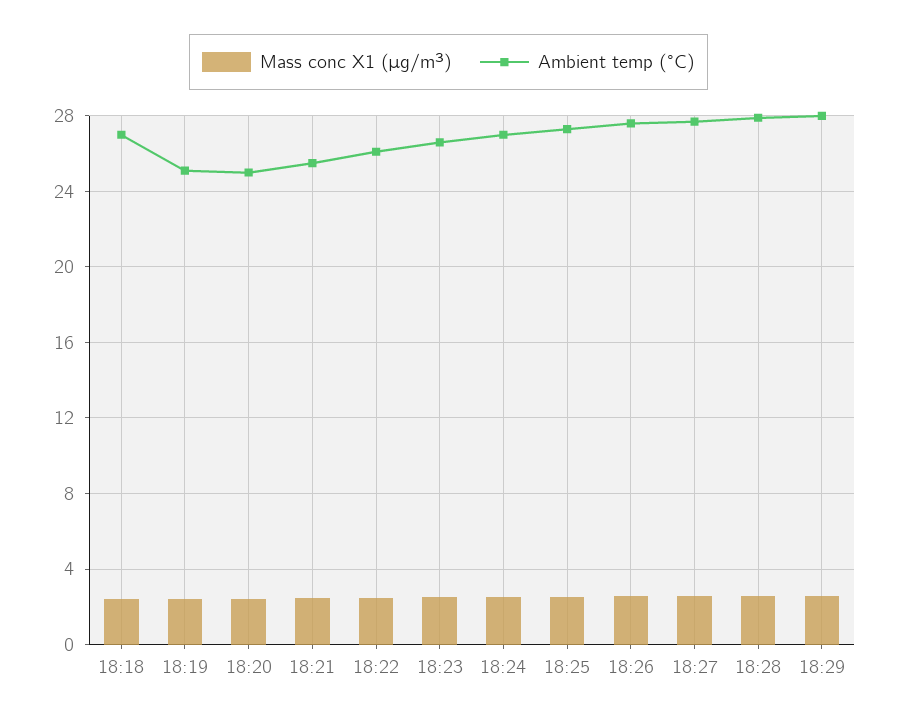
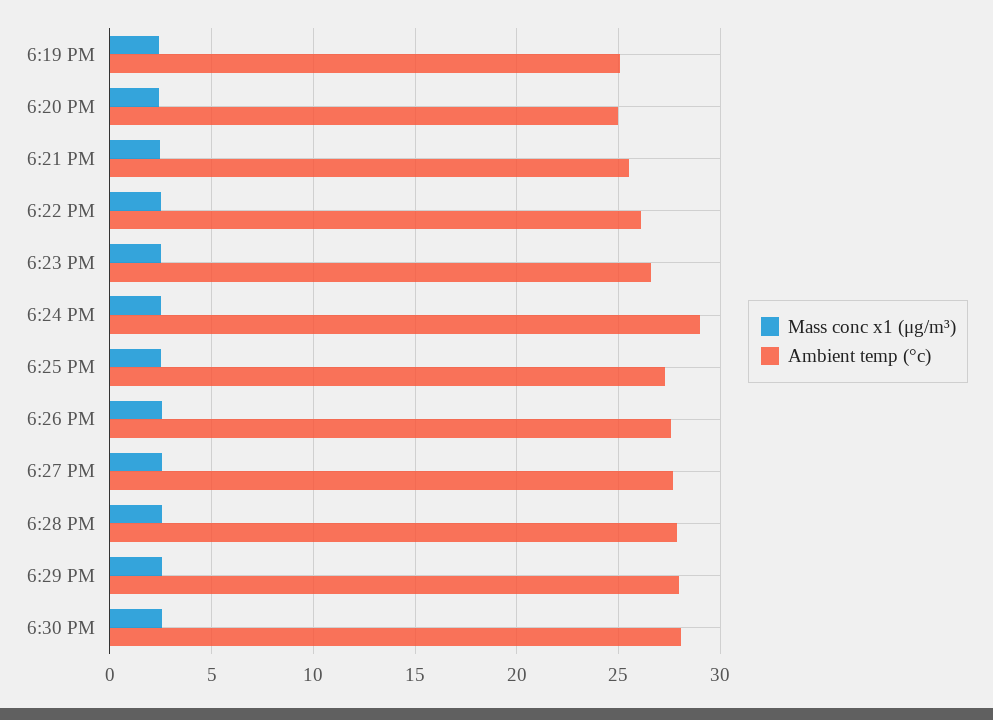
Mass conc X1 (μg/m³), 18:18: 2.5 -> none
Ambient temp (°C), 18:18: 27 -> none
Ambient temp (°C), 18:24: 27 -> 29
Mass conc X1 (μg/m³), 6:30 PM: none -> 2.5
Ambient temp (°C), 6:30 PM: none -> 28

